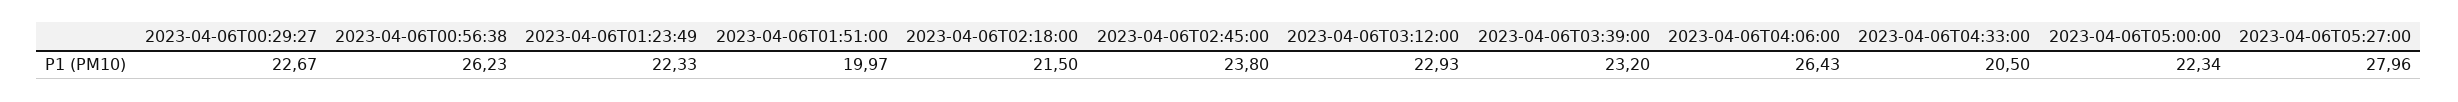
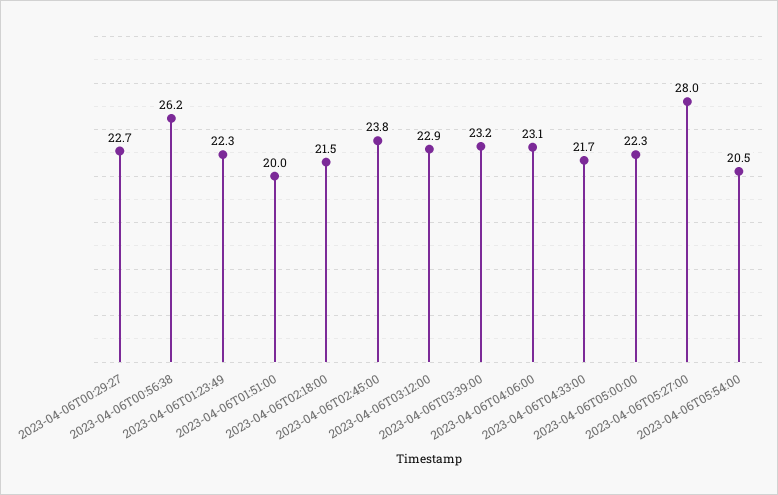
2023-04-06T04:06:00: 26.43 -> 23.1
2023-04-06T04:33:00: 20.5 -> 21.7
2023-04-06T05:54:00: none -> 20.5

